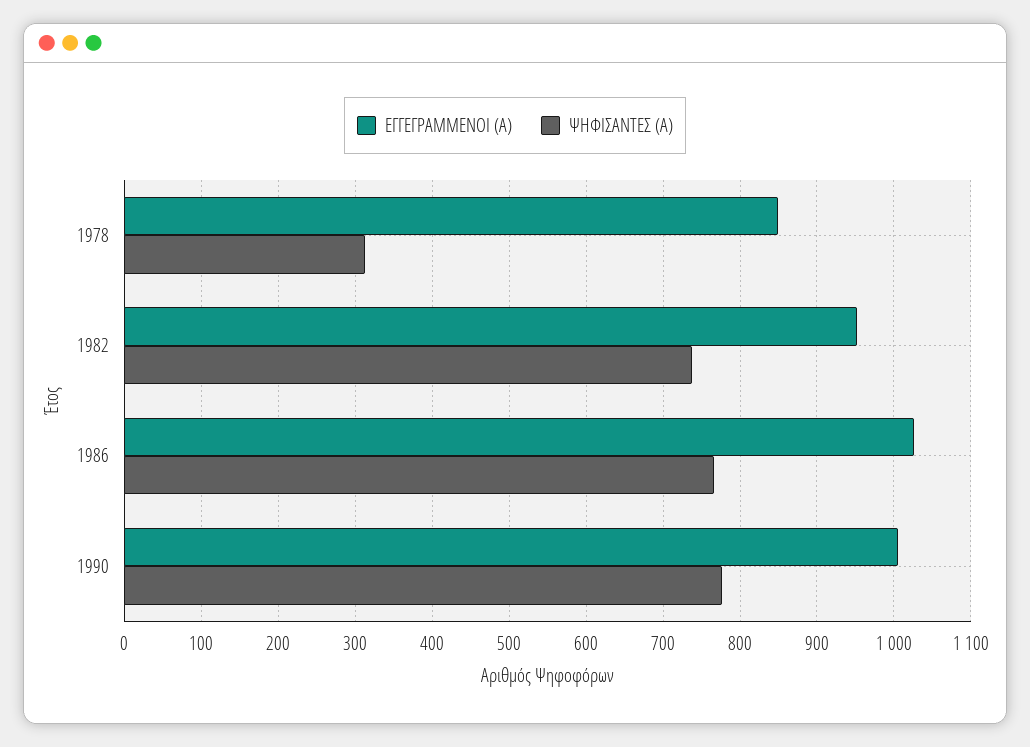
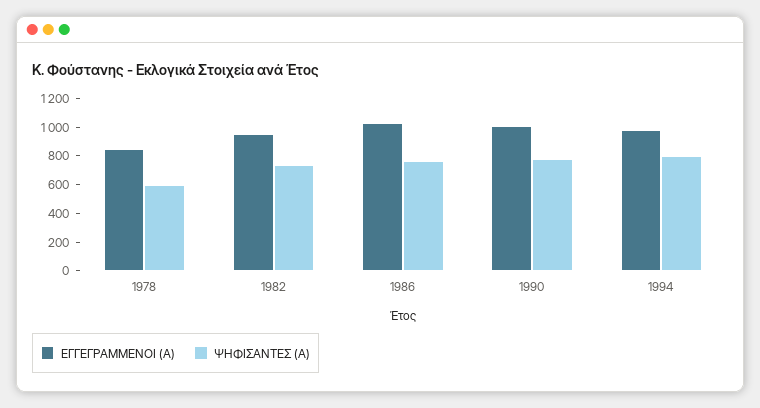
ΨΗΦΙΣΑΝΤΕΣ (Α), 1978: 310 -> 600
ΕΓΓΕΓΡΑΜΜΕΝΟΙ (Α), 1994: none -> 1000
ΨΗΦΙΣΑΝΤΕΣ (Α), 1994: none -> 800

